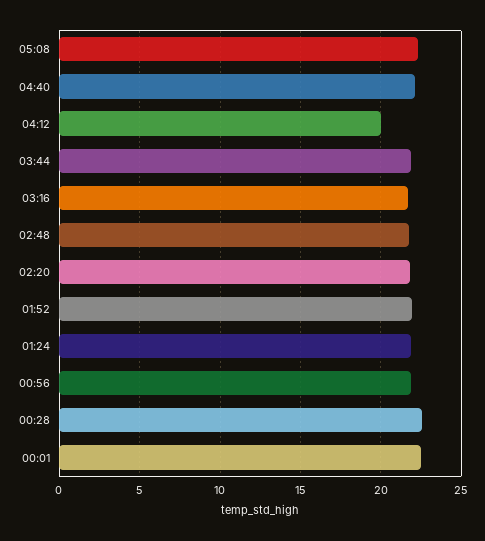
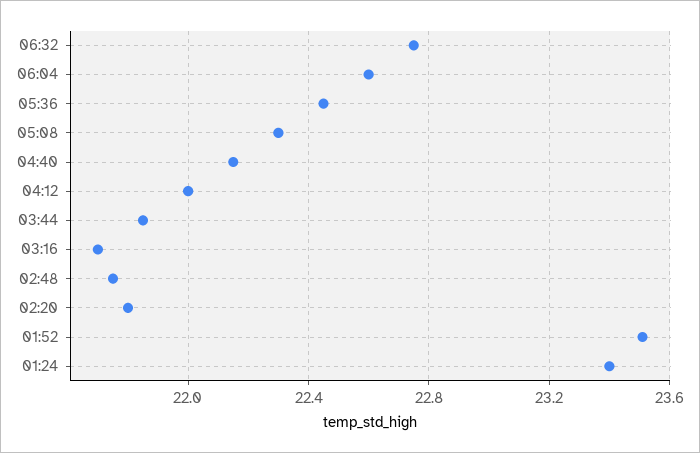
04:12: 20 -> 22
01:52: 22 -> 23.5
01:24: 22 -> 23.4
00:56: 22 -> none
00:28: 22.5 -> none
00:01: 22.5 -> none
06:32: none -> 22.75
06:04: none -> 22.6
05:36: none -> 22.45

